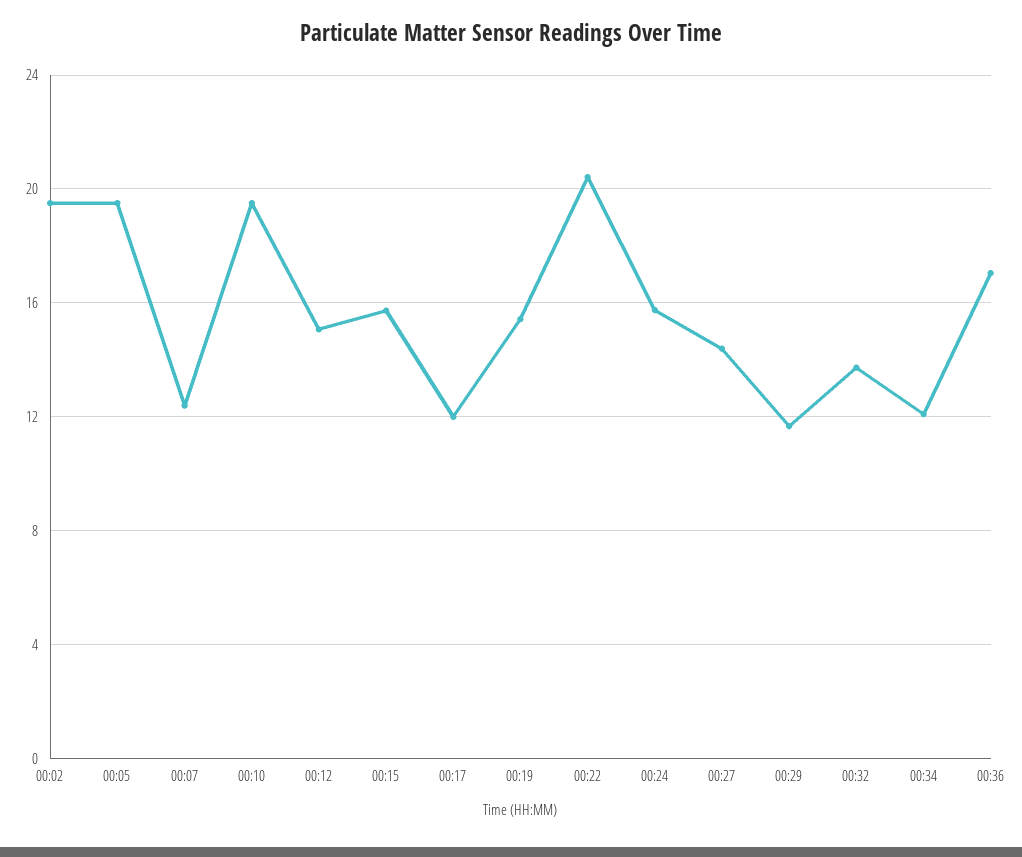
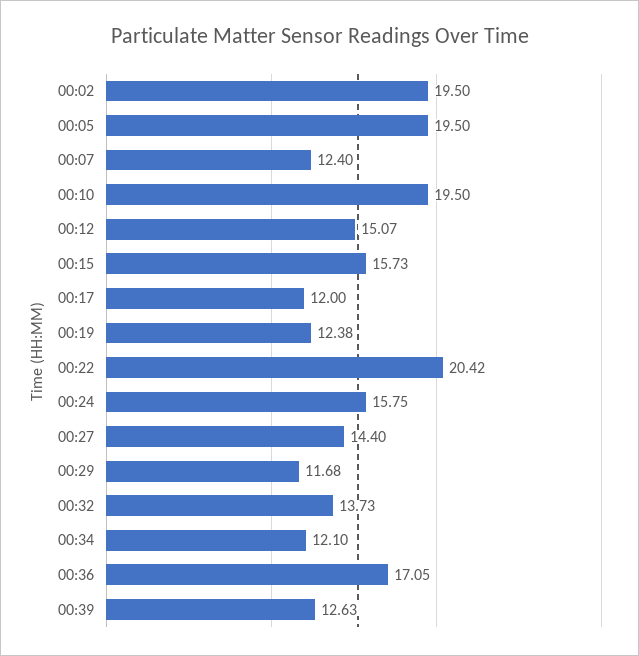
00:19: 15.5 -> 12.38
00:39: none -> 12.63

